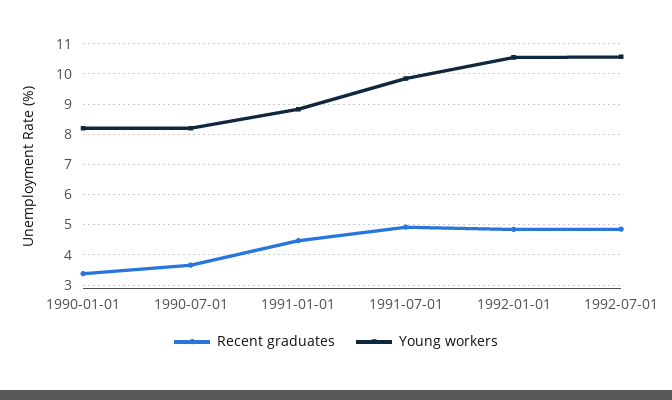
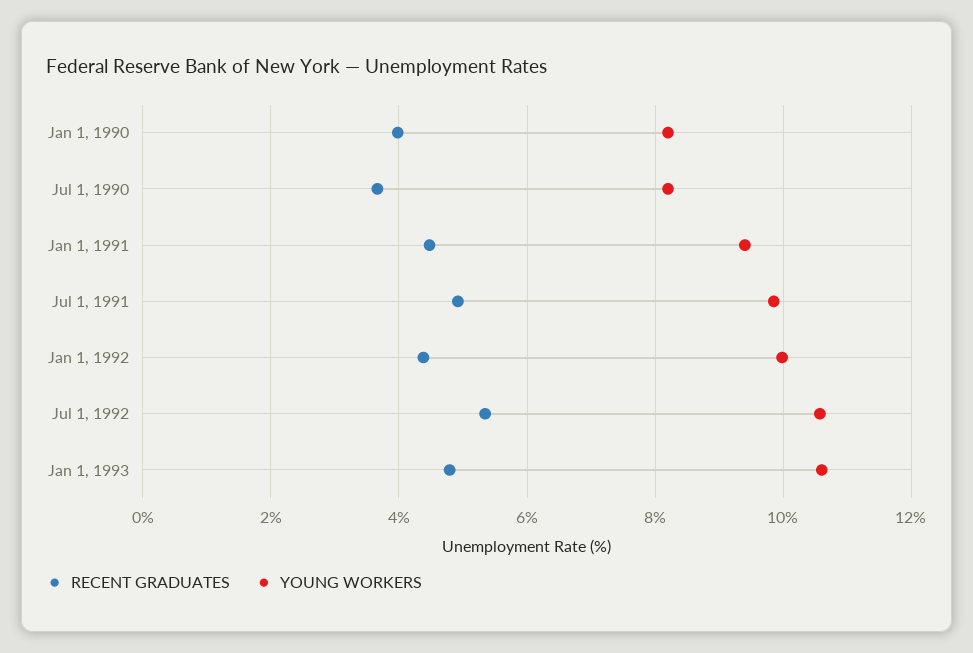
Recent graduates, 1990-01-01: 3.4 -> 4
Young workers, 1991-01-01: 8.8 -> 9.4
Recent graduates, 1992-01-01: 4.8 -> 4.4
Young workers, 1992-01-01: 10.6 -> 10
Recent graduates, 1992-07-01: 4.8 -> 5.4
Recent graduates, Jan 1, 1993: none -> 4.8
Young workers, Jan 1, 1993: none -> 10.6

